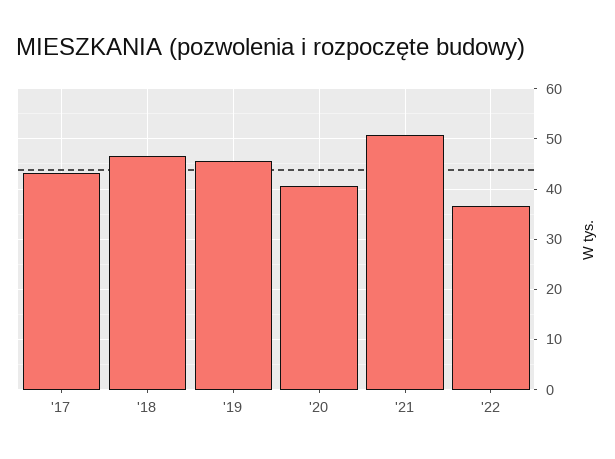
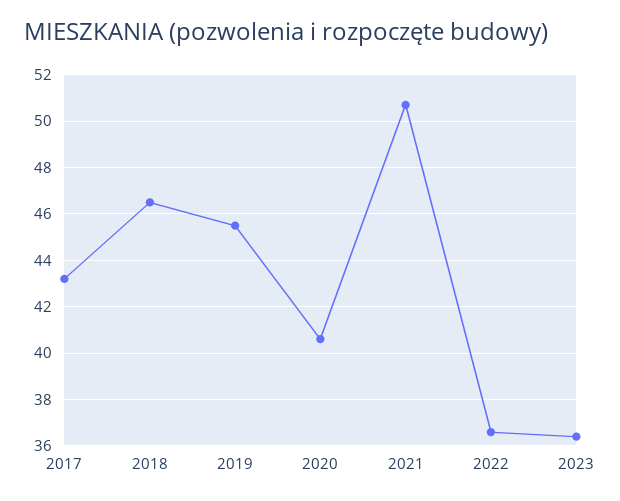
2023: none -> 36.5

